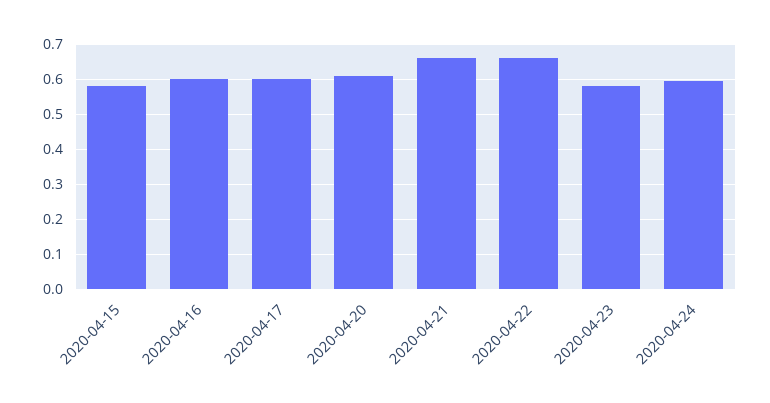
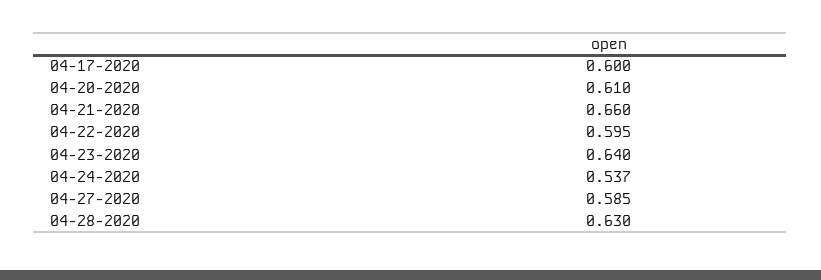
2020-04-15: 0.58 -> none
2020-04-16: 0.6 -> none
2020-04-22: 0.66 -> 0.595
2020-04-23: 0.58 -> 0.64
2020-04-24: 0.6 -> 0.537
04-27-2020: none -> 0.585
04-28-2020: none -> 0.63

